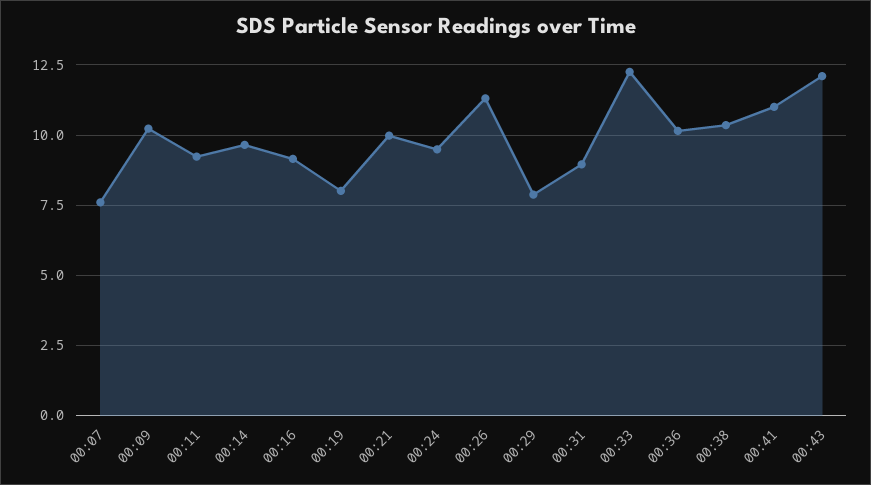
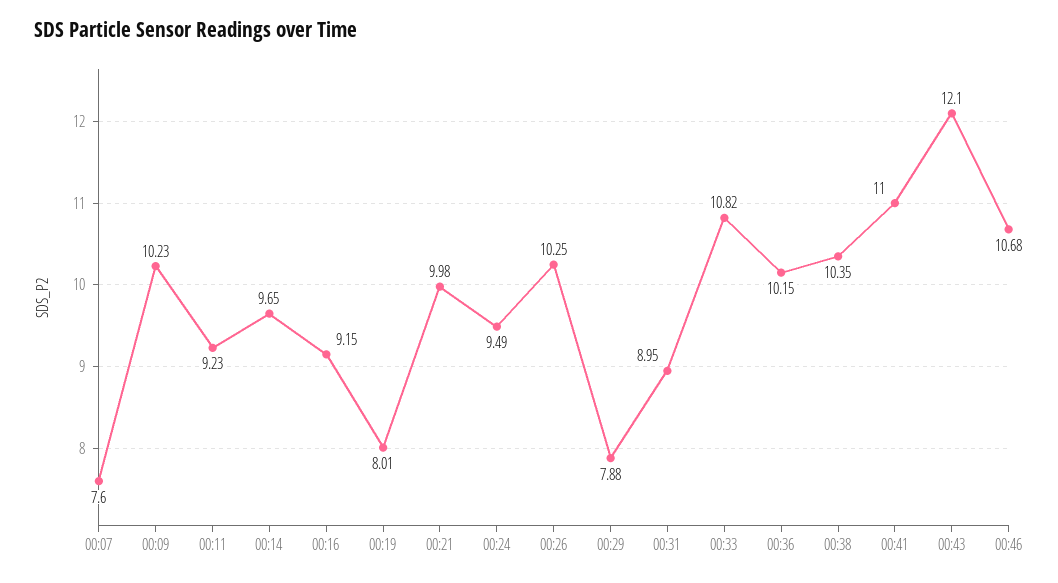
00:26: 11.25 -> 10.25
00:33: 12.25 -> 10.82
00:46: none -> 10.68

